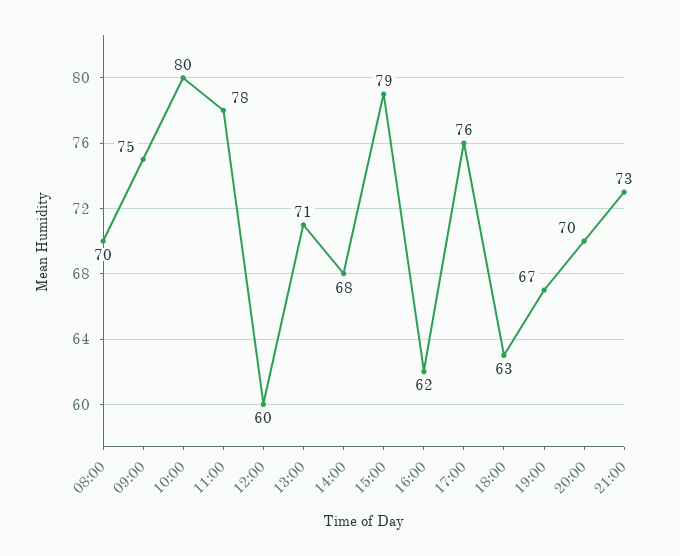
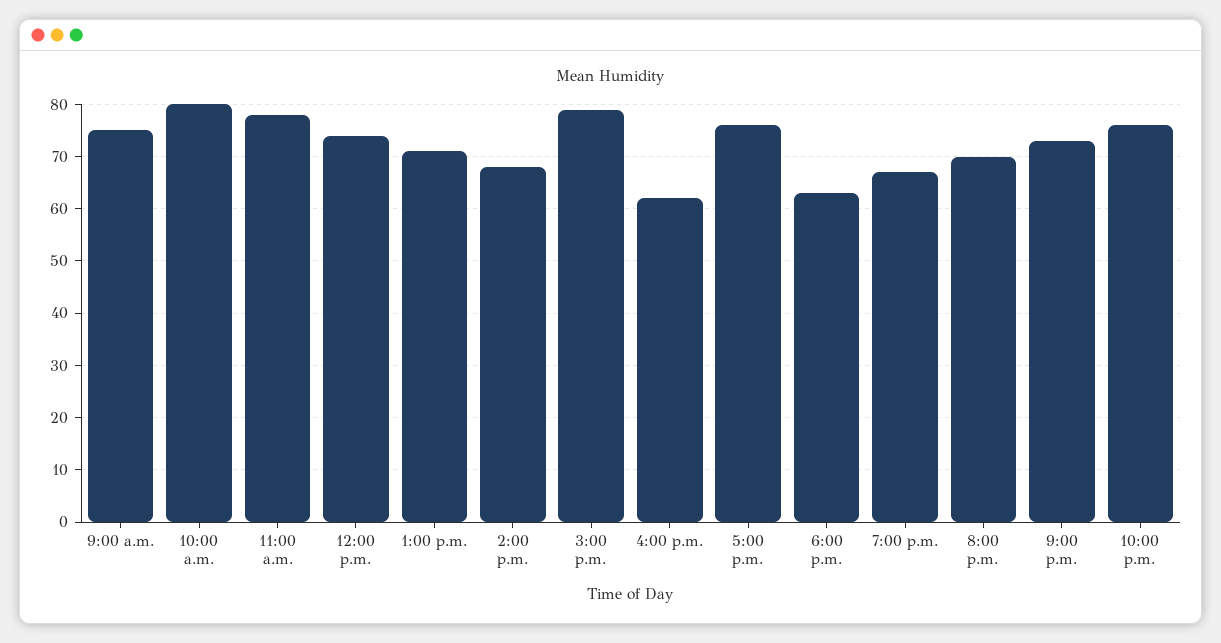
08:00: 70 -> none
12:00: 60 -> 75
10:00 p.m.: none -> 75

